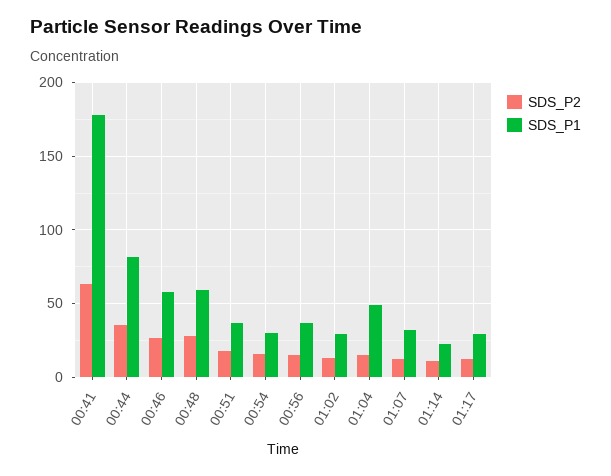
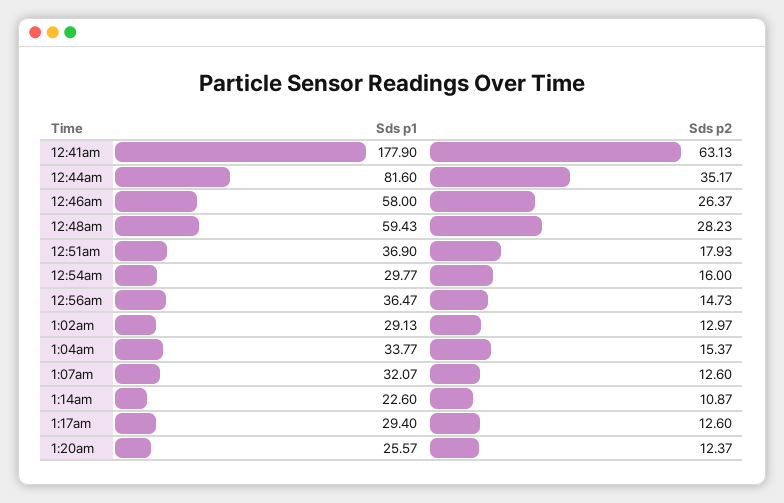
SDS_P1, 01:04: 50 -> 33.77
SDS_P1, 1:20am: none -> 25.57
SDS_P2, 1:20am: none -> 12.37

